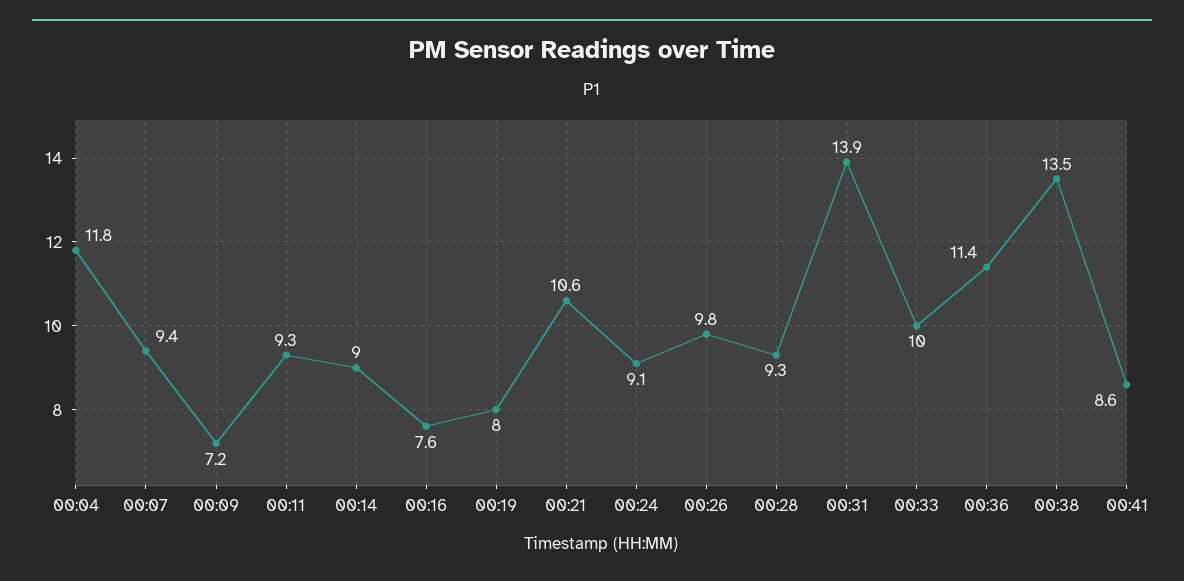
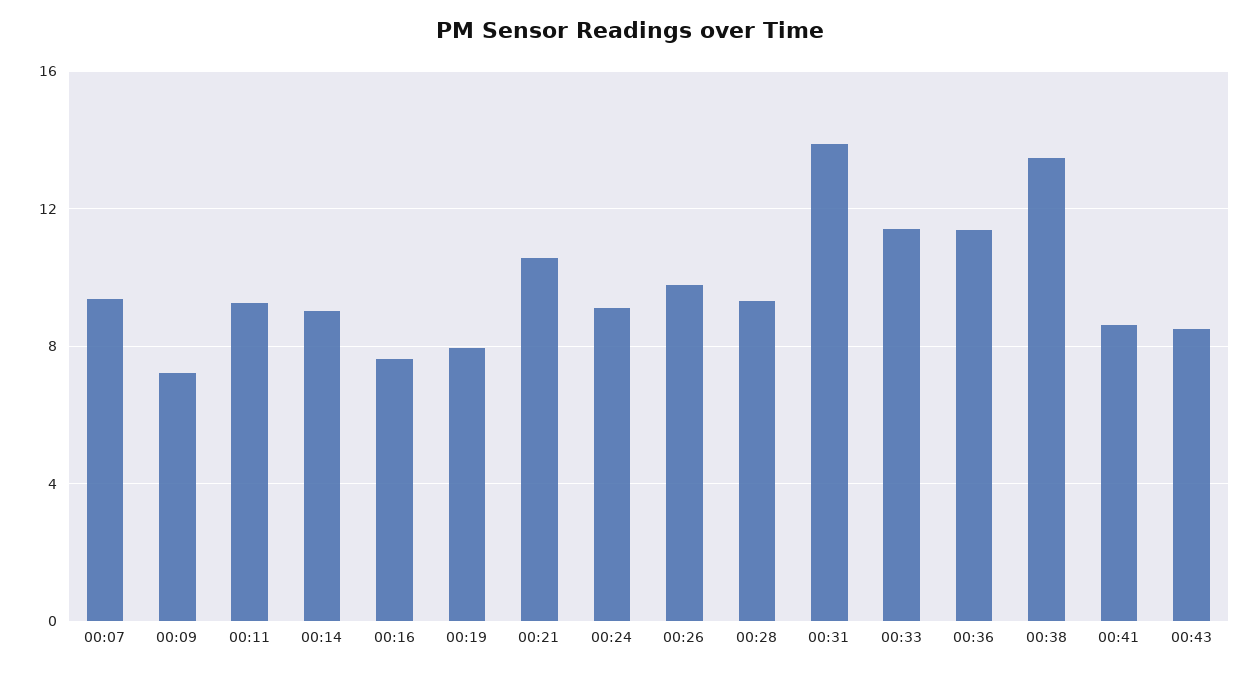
00:04: 11.8 -> none
00:33: 10 -> 11.5
00:43: none -> 8.5

